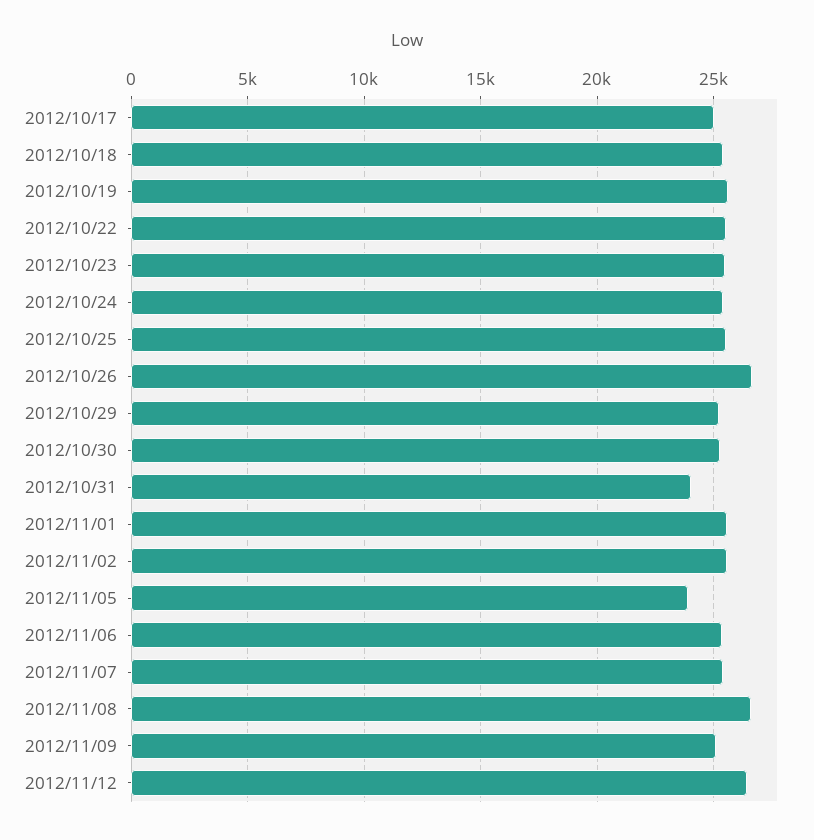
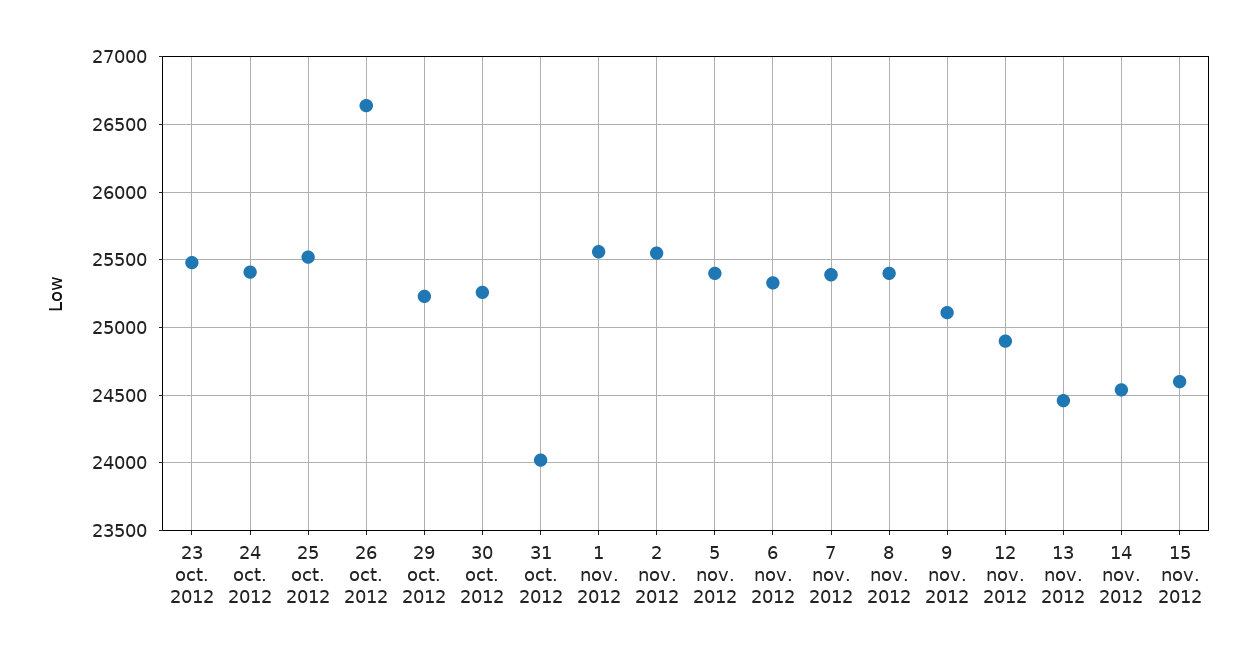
2012/10/17: 25000 -> none
2012/10/18: 25500 -> none
2012/10/19: 25500 -> none
2012/10/22: 25500 -> none
2012/11/05: 24000 -> 25400
2012/11/08: 26500 -> 25400
2012/11/12: 26500 -> 24900
13 nov. 2012: none -> 24450
14 nov. 2012: none -> 24550
15 nov. 2012: none -> 24600

